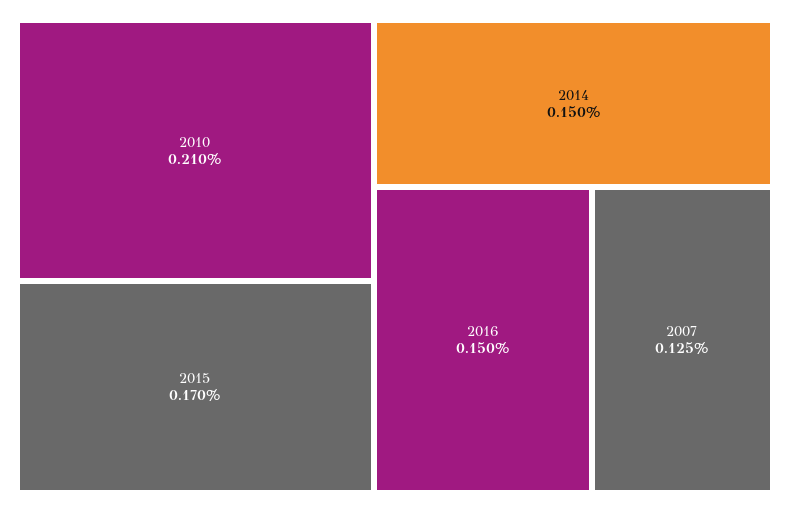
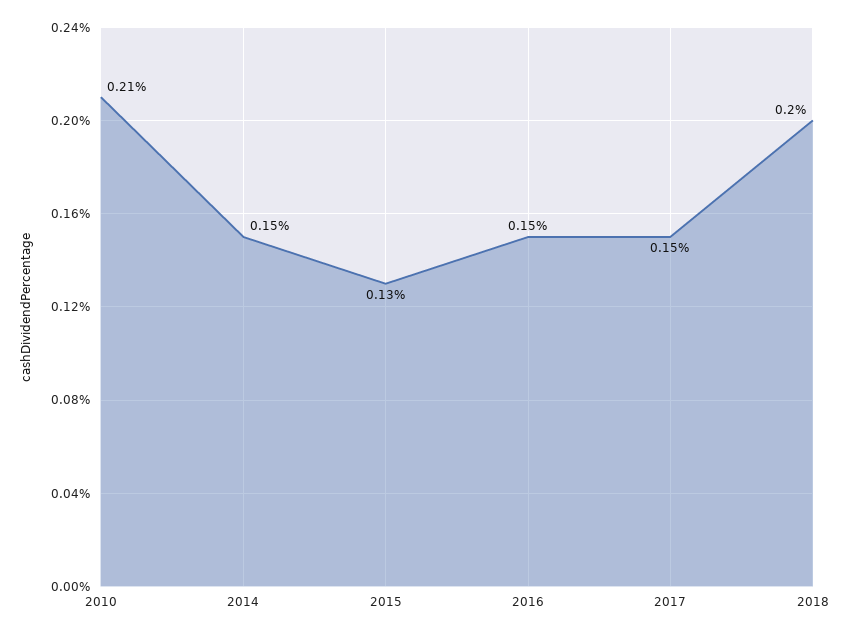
2015: 0.17 -> 0.13
2007: 0.125 -> none
2017: none -> 0.15
2018: none -> 0.2

